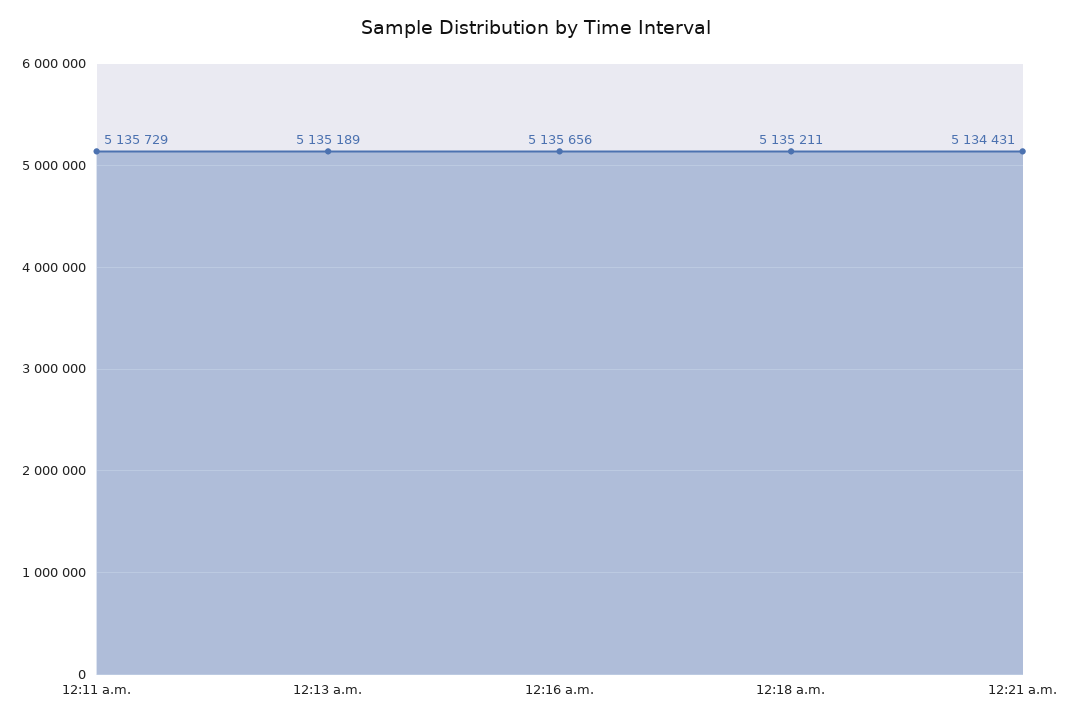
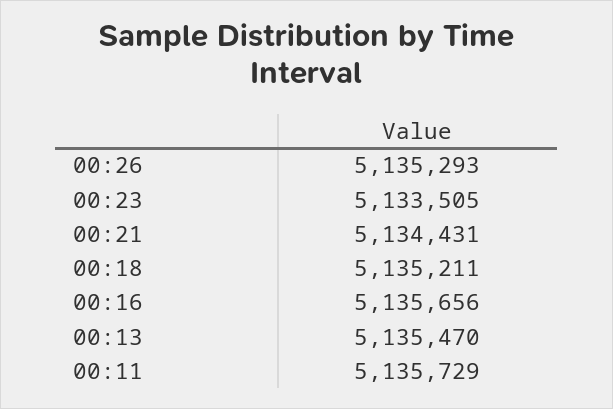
12:13 a.m.: 5135189 -> 5135470
00:26: none -> 5135293
00:23: none -> 5133505

